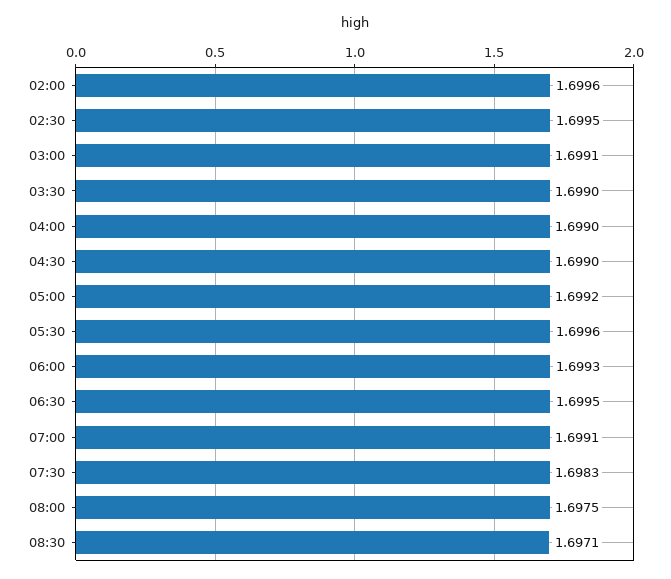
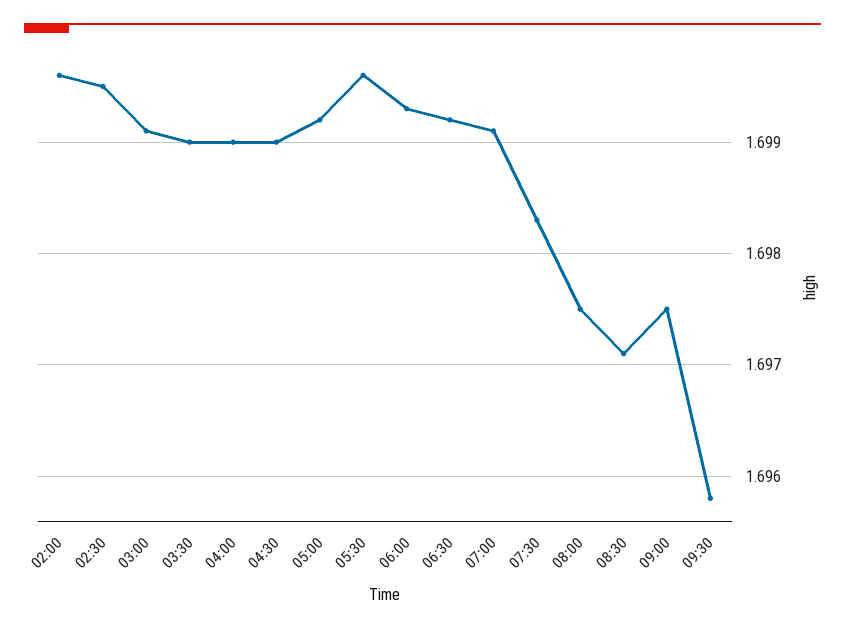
06:30: 1.6995 -> 1.6992
09:00: none -> 1.6975
09:30: none -> 1.6958

